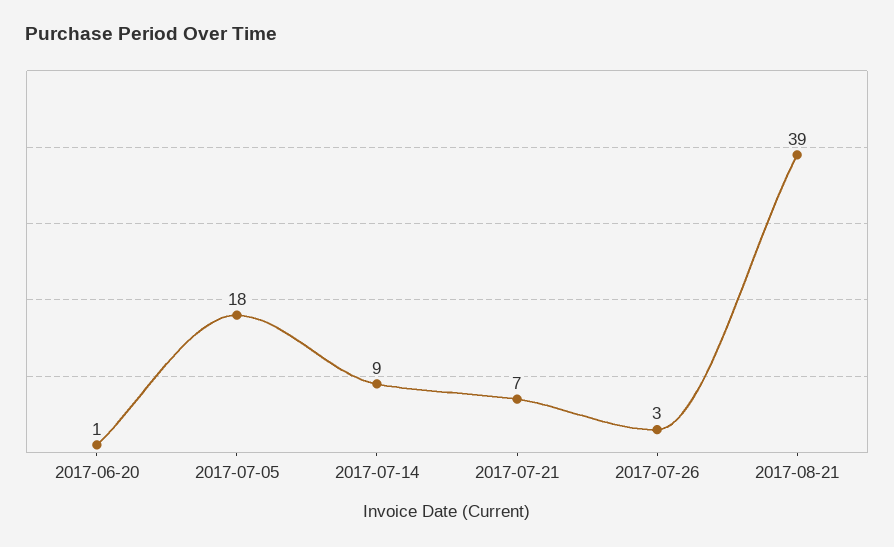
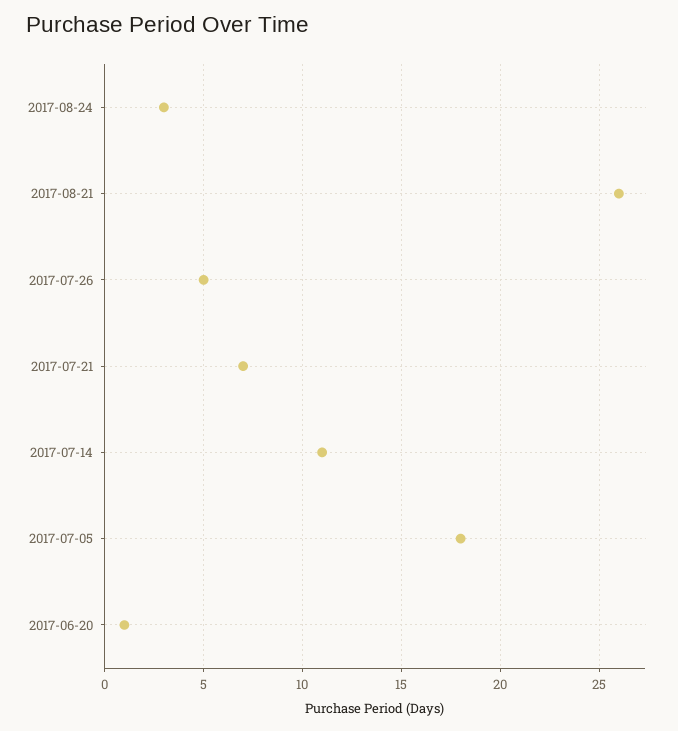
2017-07-14: 9 -> 11
2017-07-26: 3 -> 5
2017-08-21: 39 -> 26
2017-08-24: none -> 3

